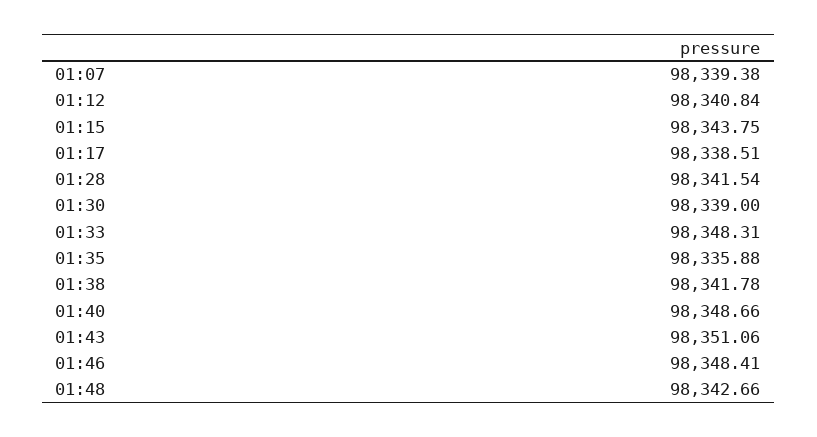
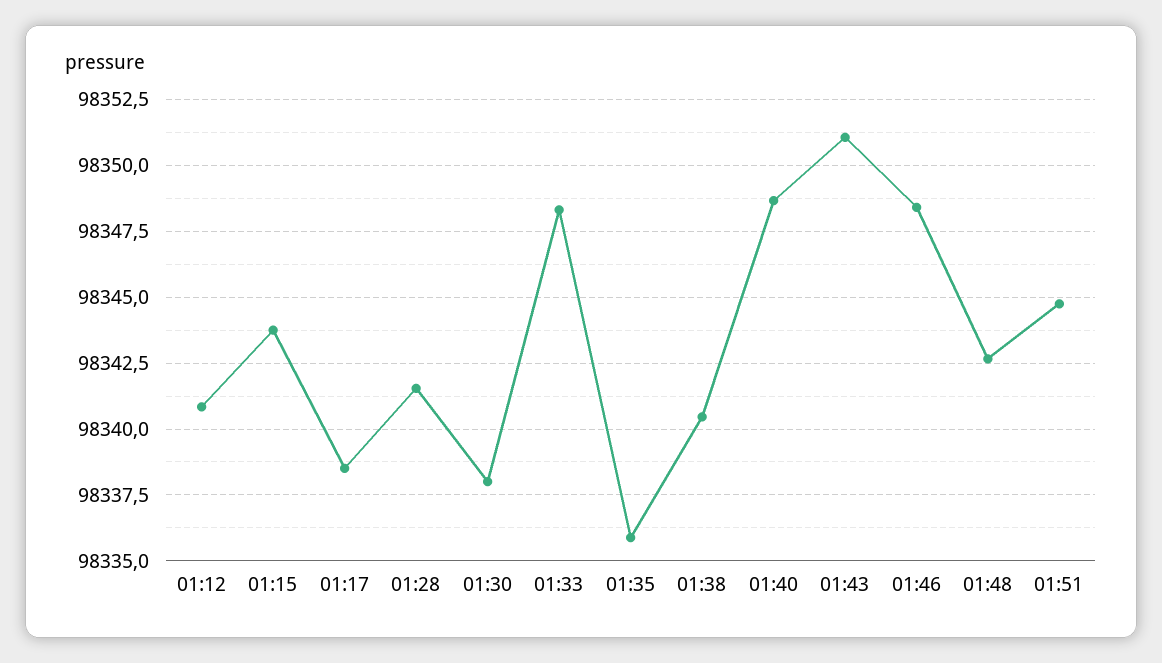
01:07: 98339.38 -> none
01:30: 98339 -> 98338
01:38: 98341.78 -> 98340.5
01:51: none -> 98344.75

